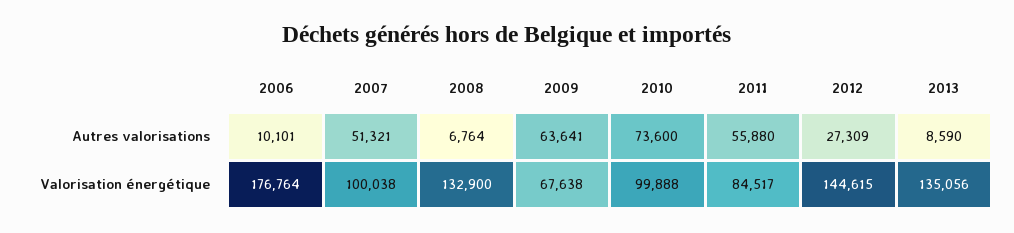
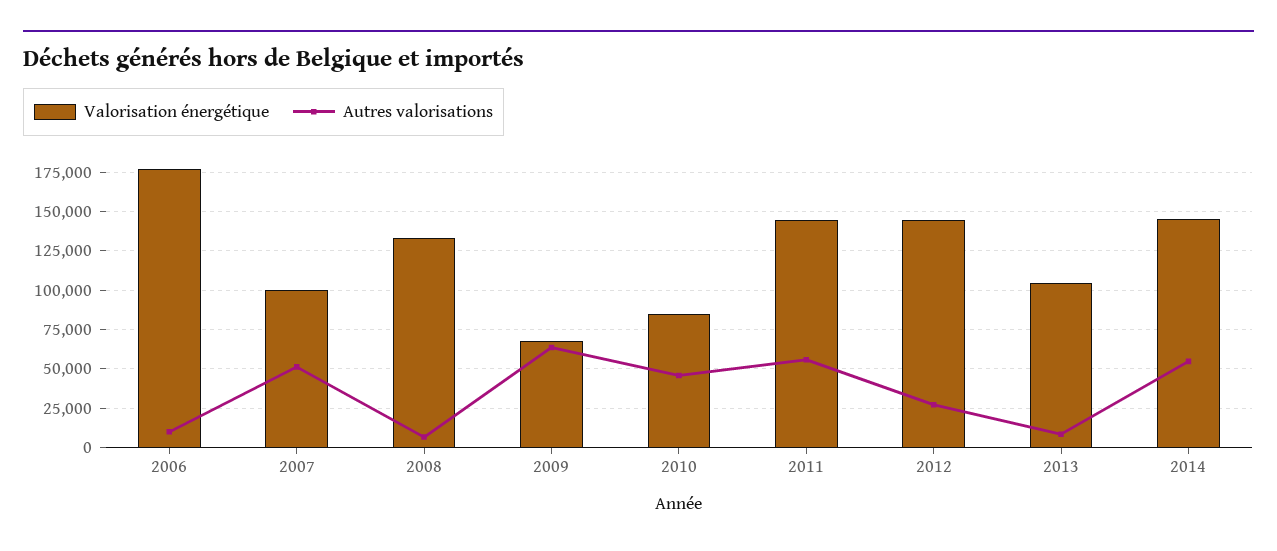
Autres valorisations, 2010: 73600 -> 45000
Valorisation énergétique, 2010: 99888 -> 85000
Valorisation énergétique, 2011: 84517 -> 145000
Valorisation énergétique, 2013: 135056 -> 105000
Valorisation énergétique, 2014: none -> 145000
Autres valorisations, 2014: none -> 55000

